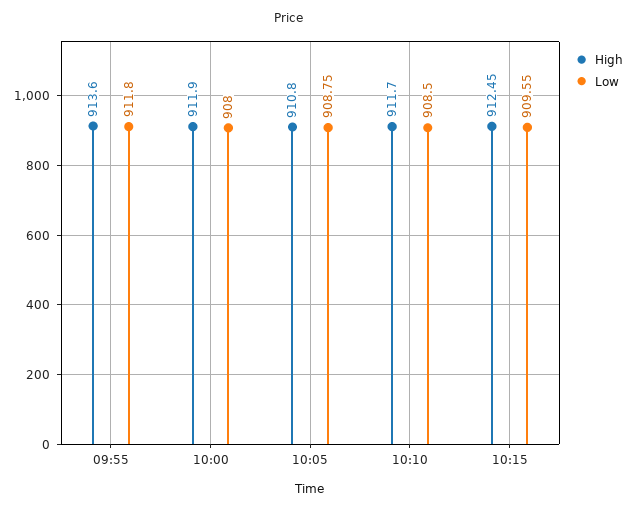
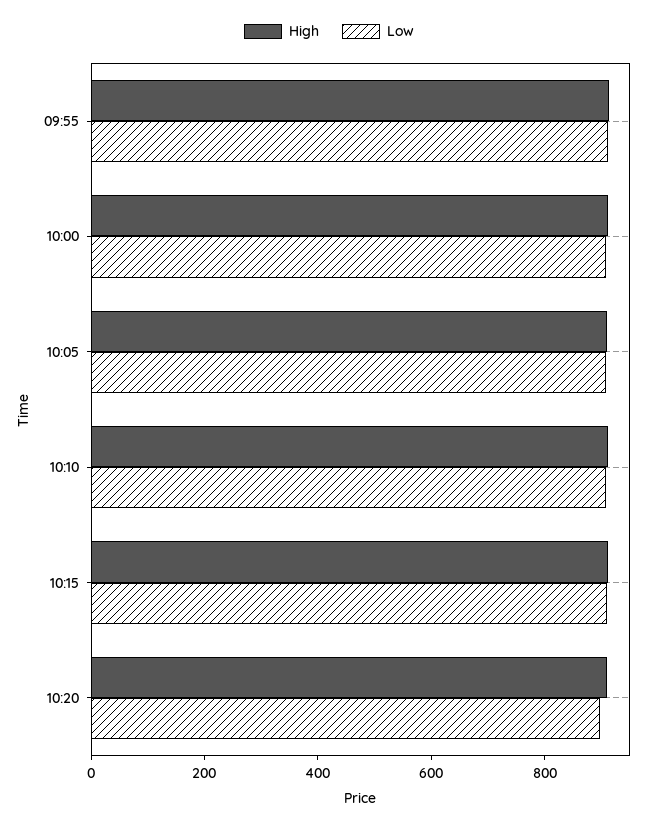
High, 10:20: none -> 900
Low, 10:20: none -> 900

